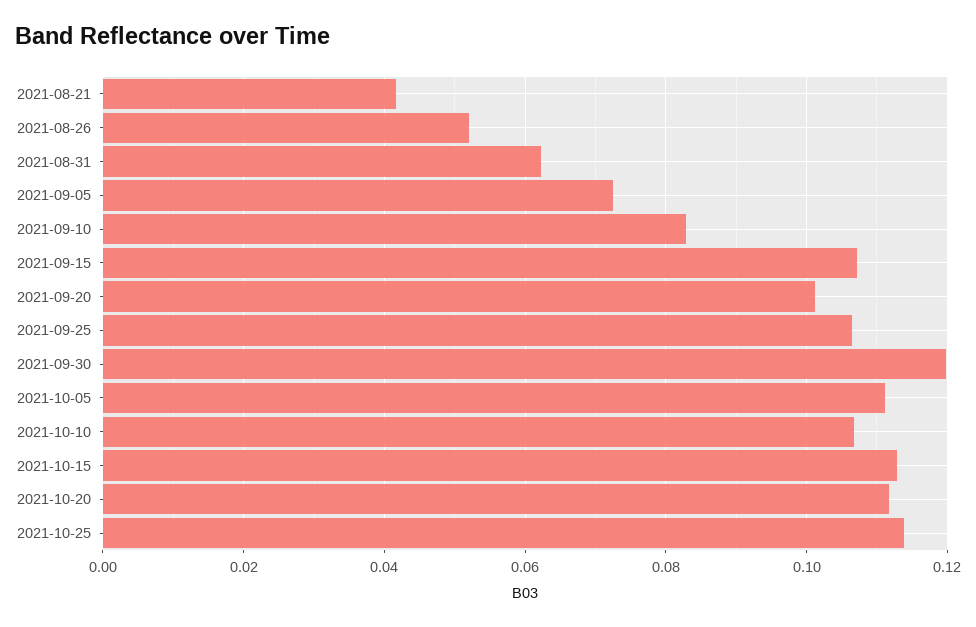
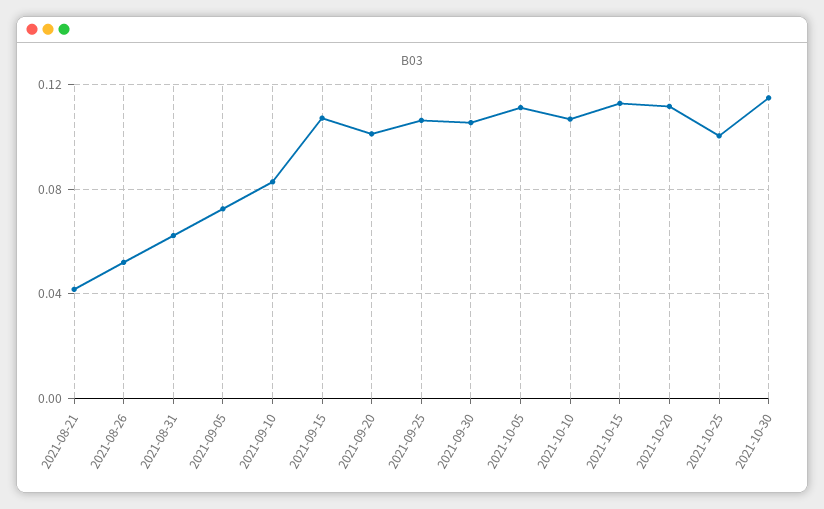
2021-09-30: 0.12 -> 0.105
2021-10-25: 0.114 -> 0.1
2021-10-30: none -> 0.115

